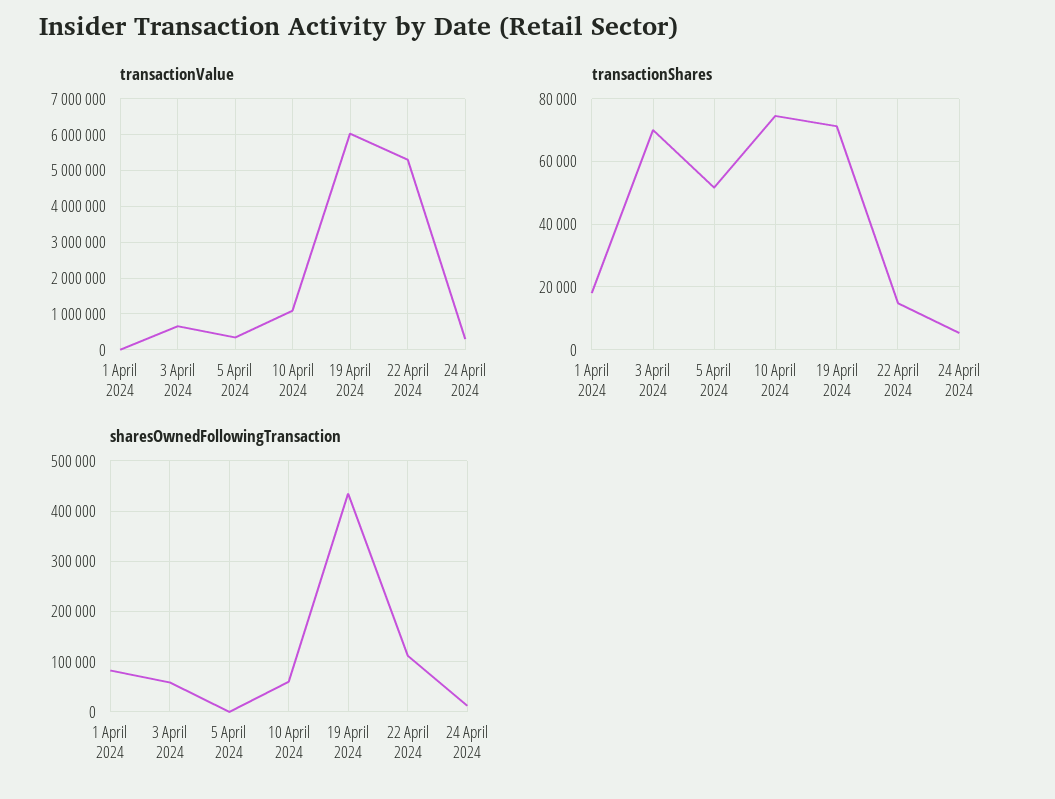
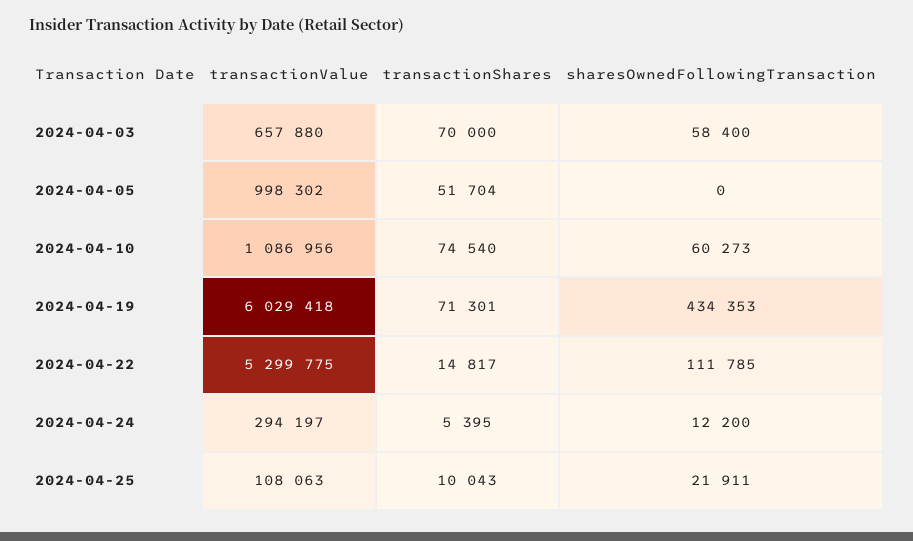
transactionValue, 1 April 2024: 0 -> none
transactionValue, 5 April 2024: 400000 -> 998302
transactionShares, 1 April 2024: 18000 -> none
sharesOwnedFollowingTransaction, 1 April 2024: 80000 -> none
transactionValue, 2024-04-25: none -> 108063
transactionShares, 2024-04-25: none -> 10043
sharesOwnedFollowingTransaction, 2024-04-25: none -> 21911

